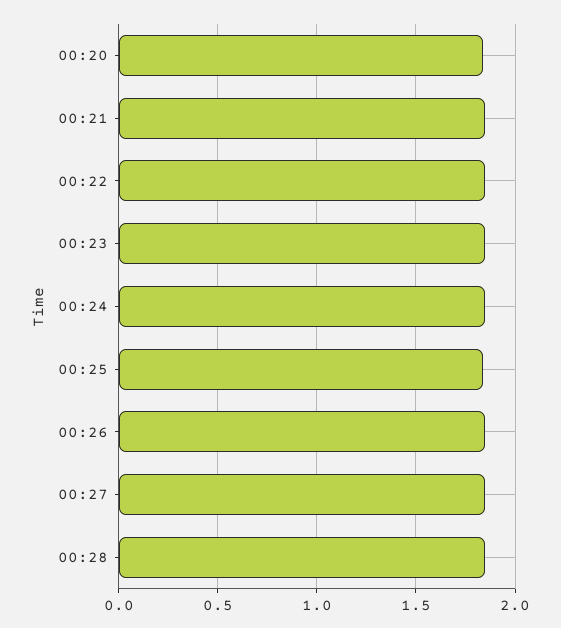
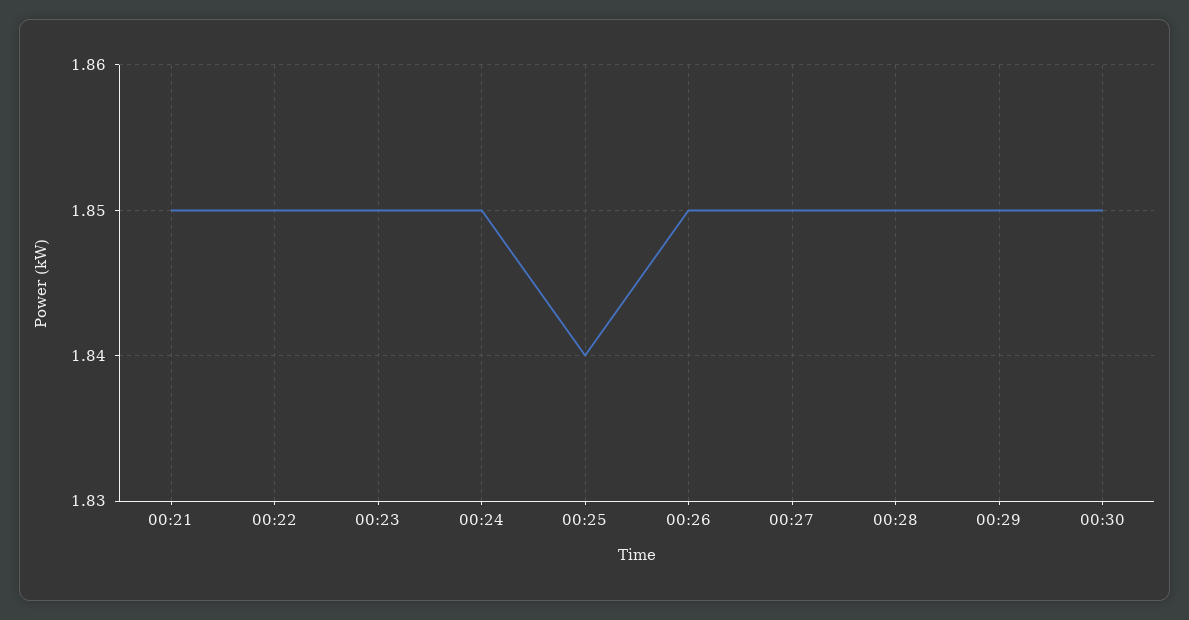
00:20: 1.85 -> none
00:29: none -> 1.85
00:30: none -> 1.85

